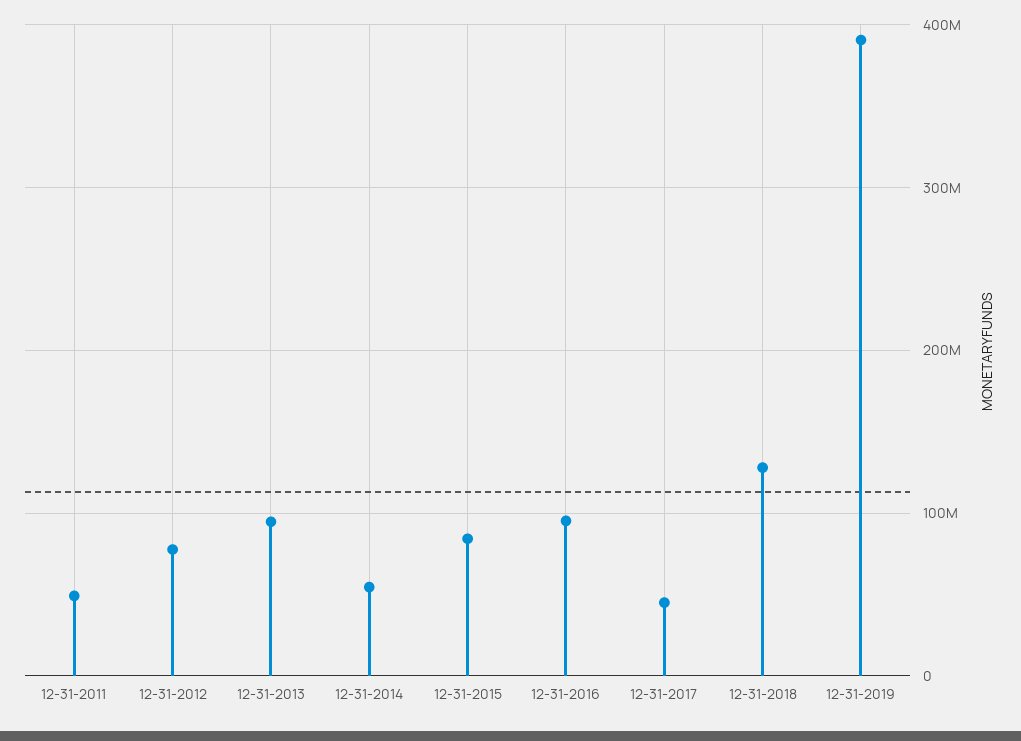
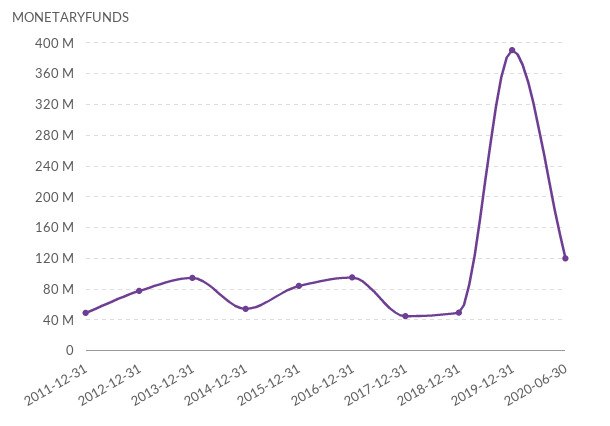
12-31-2018: 130000000 -> 50000000
2020-06-30: none -> 120000000

